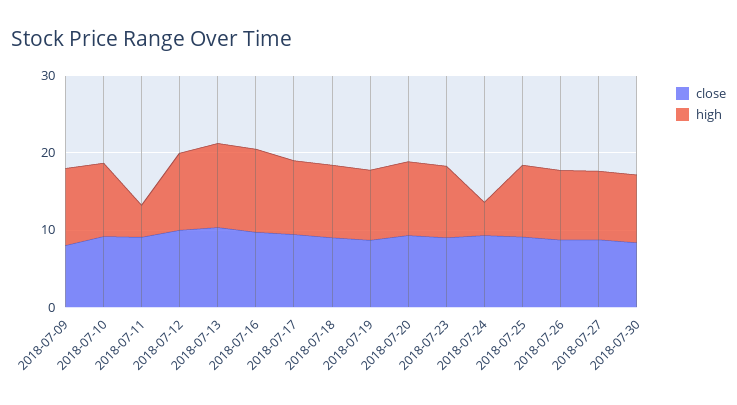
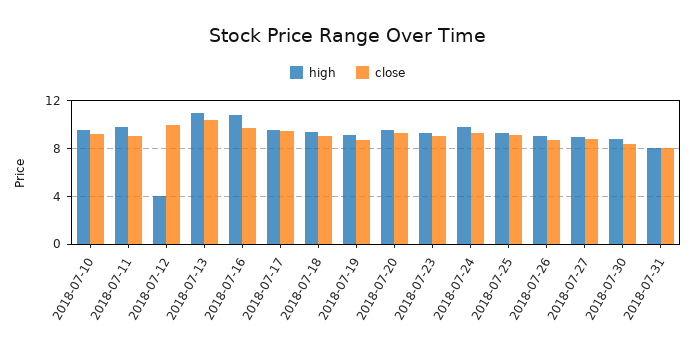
close, 2018-07-09: 8 -> none
high, 2018-07-09: 10 -> none
high, 2018-07-11: 4 -> 10
high, 2018-07-12: 10 -> 4
high, 2018-07-24: 4 -> 10
high, 2018-07-31: none -> 8
close, 2018-07-31: none -> 8

